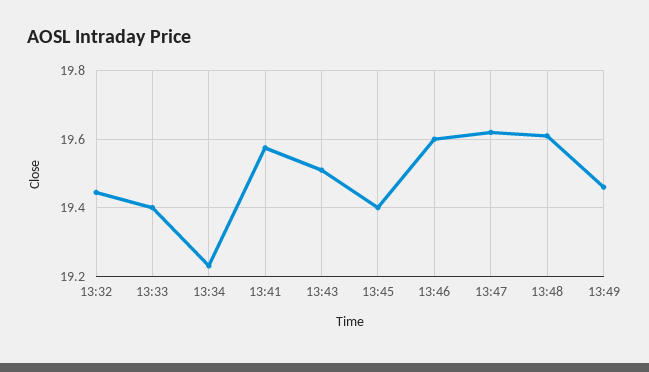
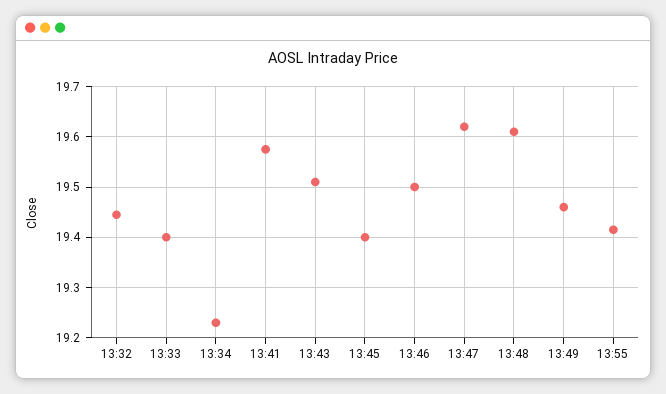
13:46: 19.6 -> 19.5
13:55: none -> 19.42

